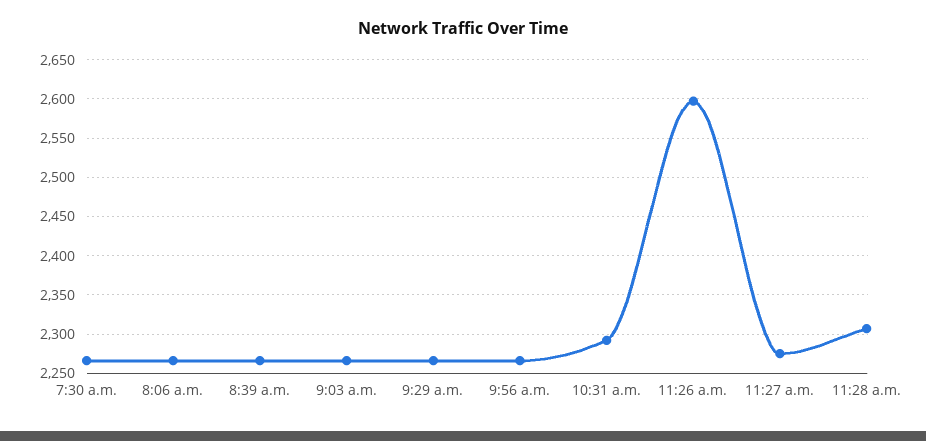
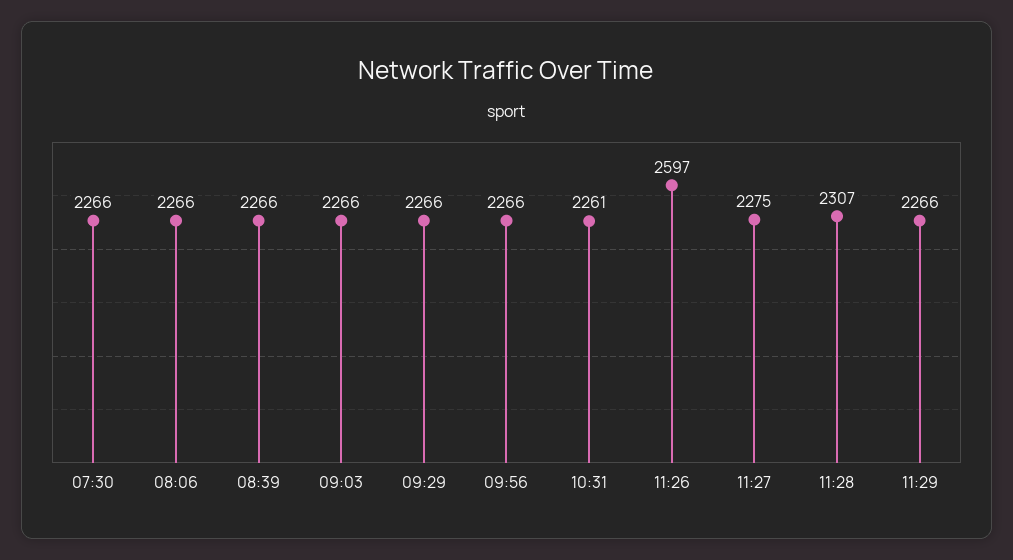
10:31 a.m.: 2290 -> 2261
11:29: none -> 2266

